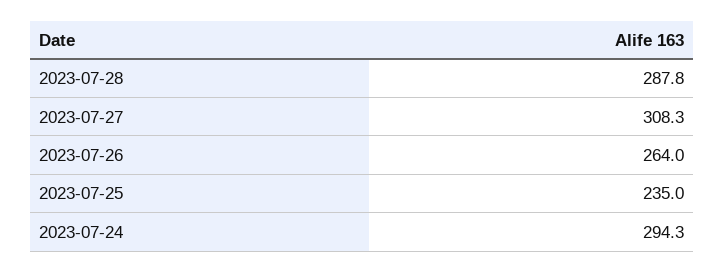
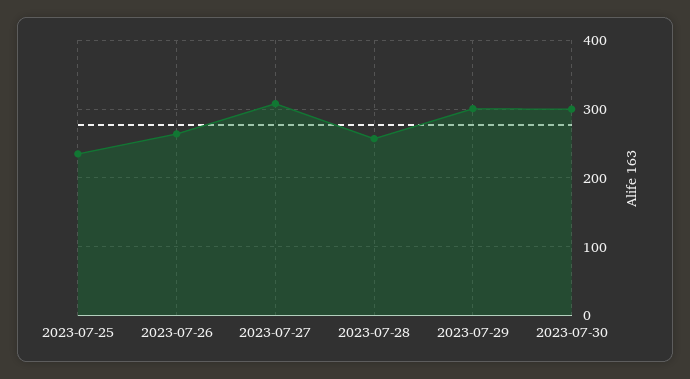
2023-07-28: 287.8 -> 260
2023-07-24: 294.3 -> none
2023-07-29: none -> 300
2023-07-30: none -> 300

